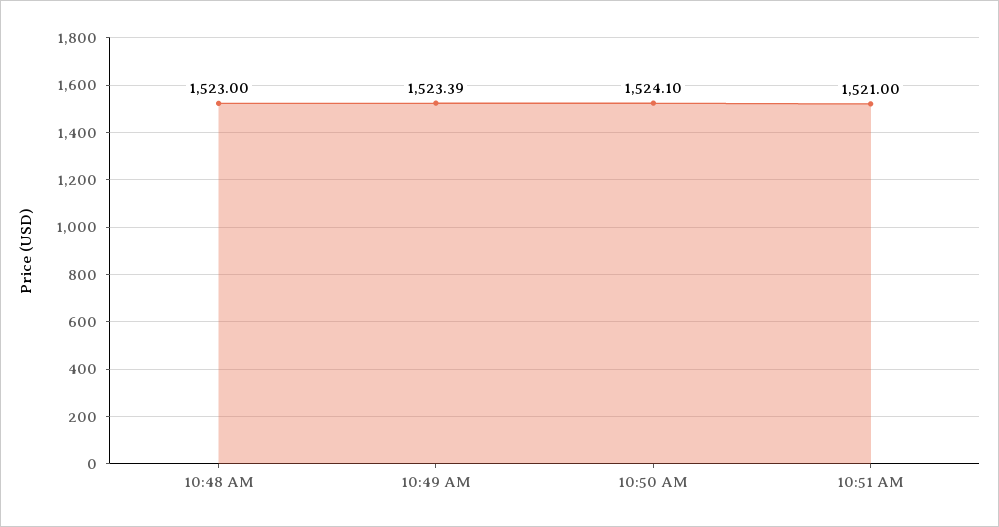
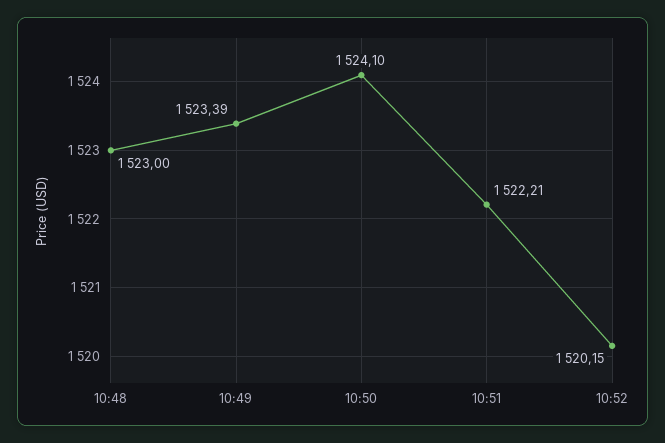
10:51 AM: 1521 -> 1522.21
10:52: none -> 1520.15

